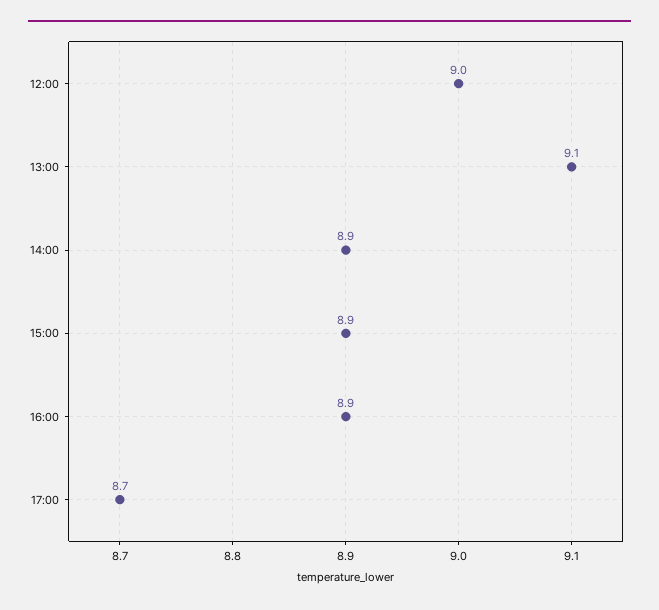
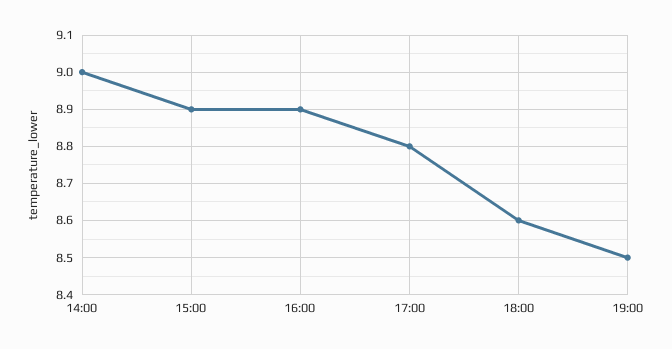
12:00: 9 -> none
13:00: 9.1 -> none
14:00: 8.9 -> 9
17:00: 8.7 -> 8.8
18:00: none -> 8.6
19:00: none -> 8.5

